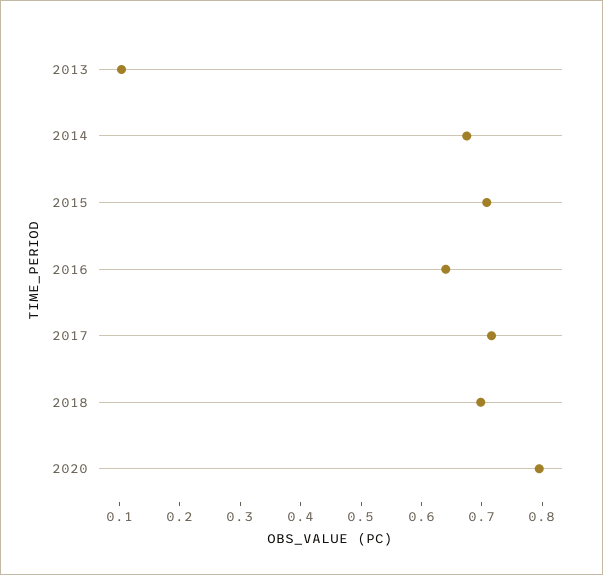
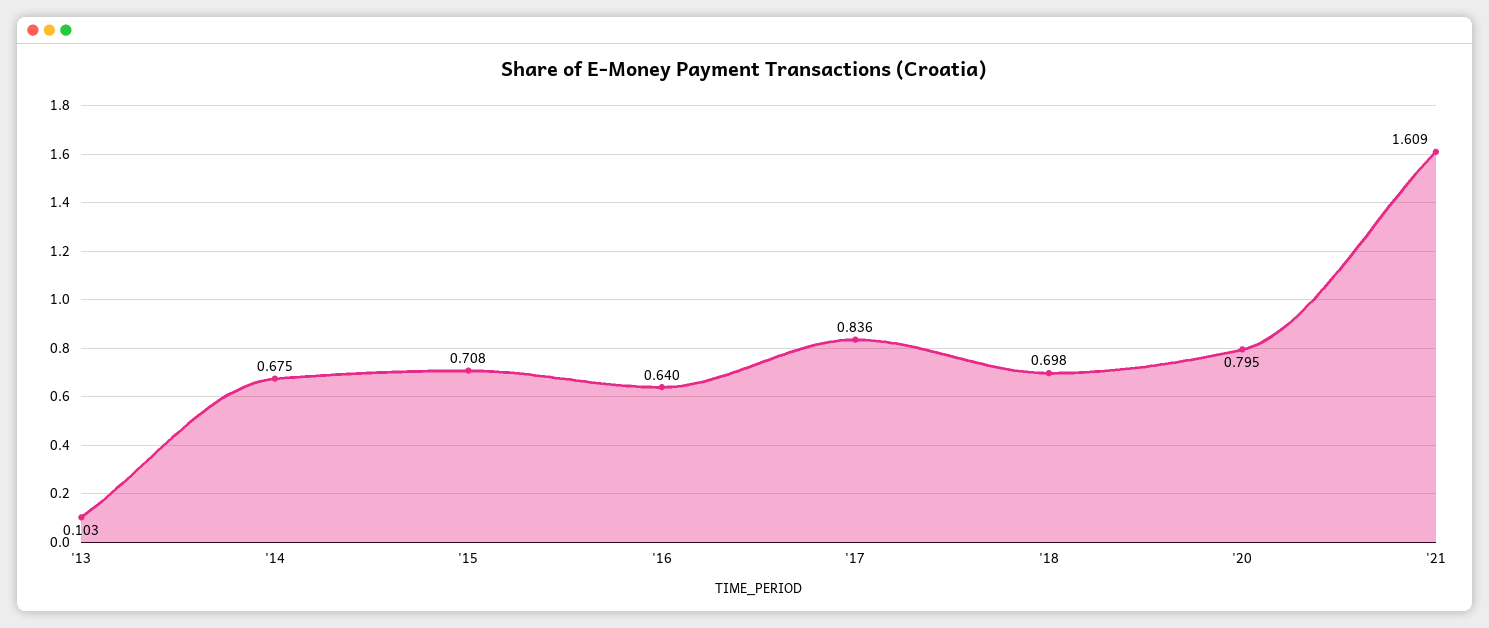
2017: 0.72 -> 0.836
'21: none -> 1.609

